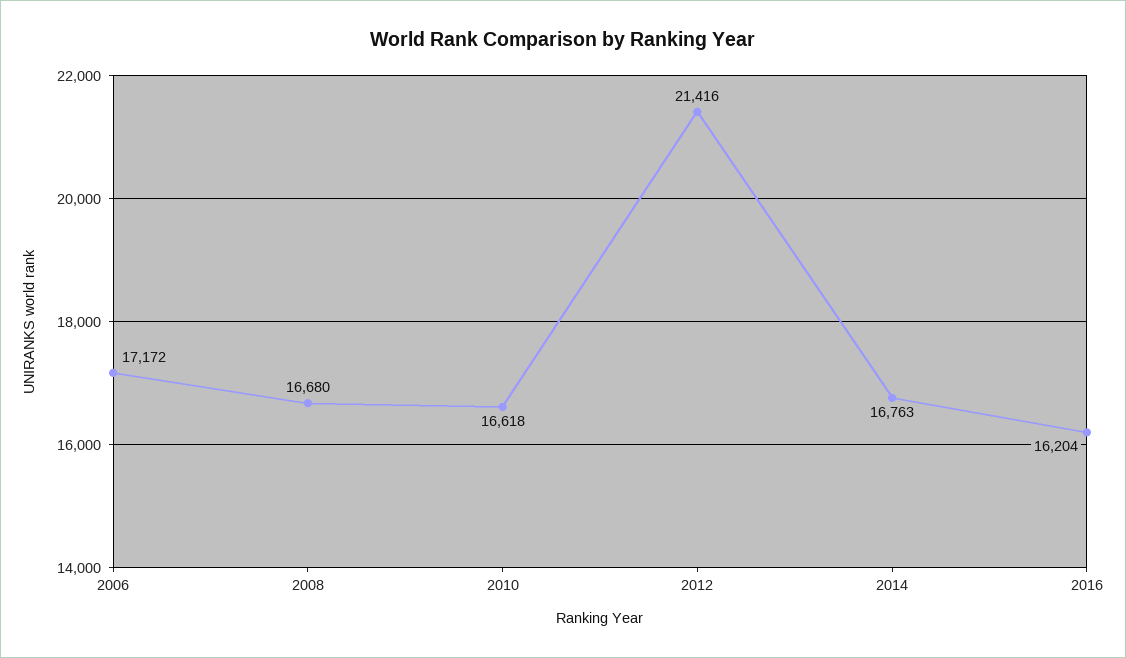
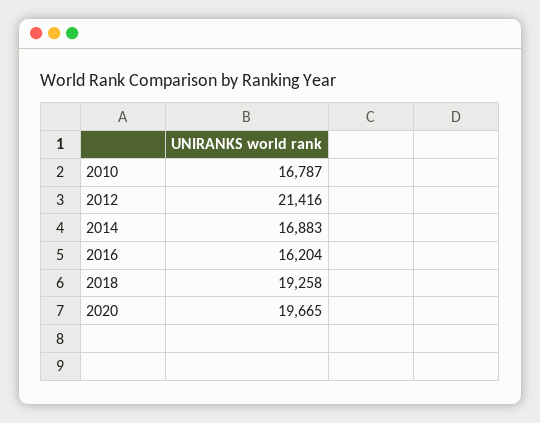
2006: 17172 -> none
2008: 16680 -> none
2010: 16618 -> 16787
2014: 16763 -> 16883
2018: none -> 19258
2020: none -> 19665

